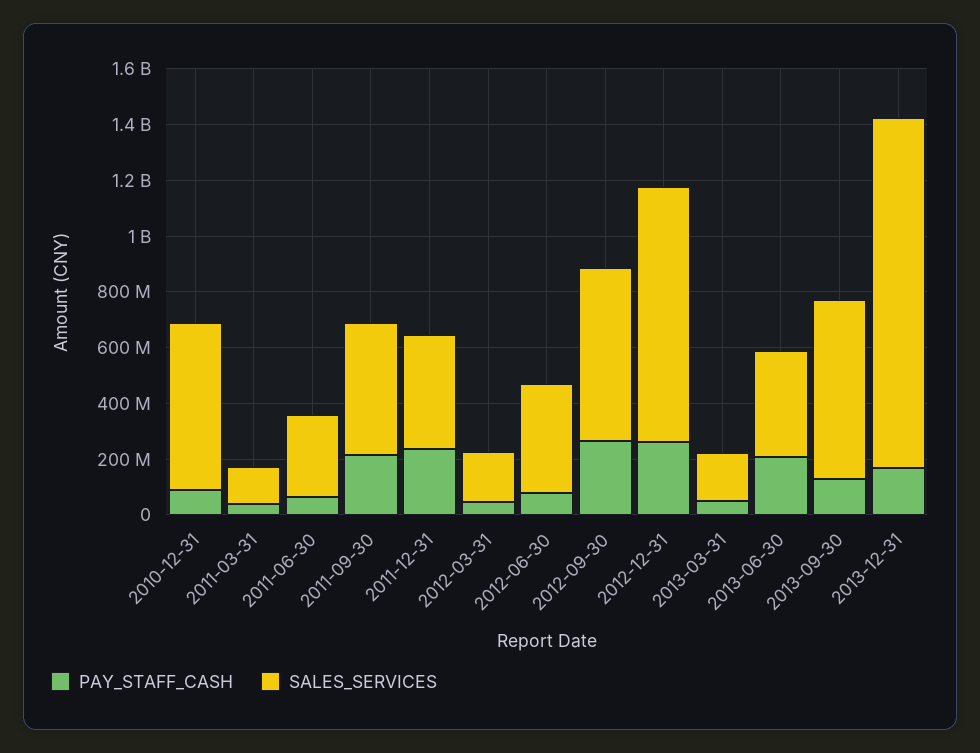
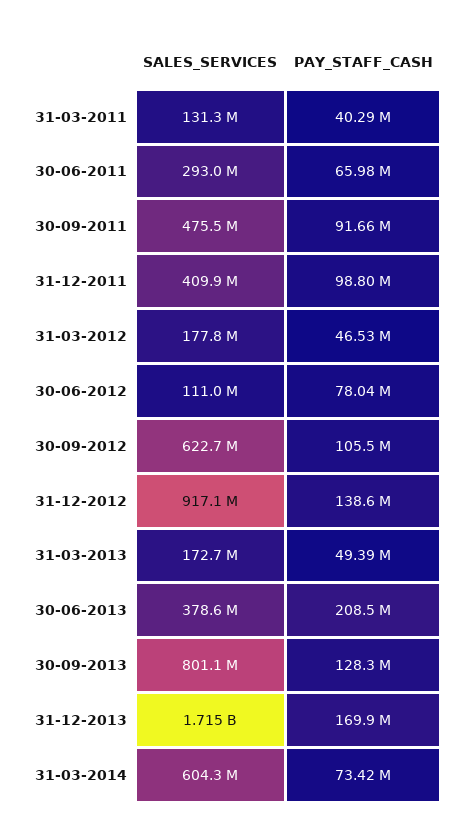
PAY_STAFF_CASH, 2010-12-31: 100000000 -> none
SALES_SERVICES, 2010-12-31: 600000000 -> none
PAY_STAFF_CASH, 2011-09-30: 200000000 -> 91660000
PAY_STAFF_CASH, 2011-12-31: 250000000 -> 98800000
SALES_SERVICES, 2012-06-30: 400000000 -> 111000000
PAY_STAFF_CASH, 2012-09-30: 250000000 -> 105500000
PAY_STAFF_CASH, 2012-12-31: 250000000 -> 138600000
SALES_SERVICES, 2013-09-30: 650000000 -> 801100000
SALES_SERVICES, 2013-12-31: 1250000000 -> 1715000000
SALES_SERVICES, 31-03-2014: none -> 604300000
PAY_STAFF_CASH, 31-03-2014: none -> 73420000

